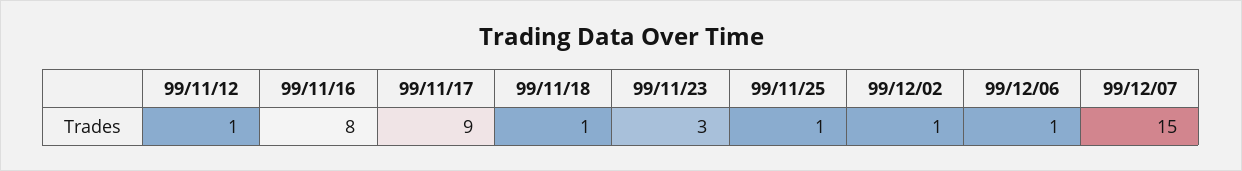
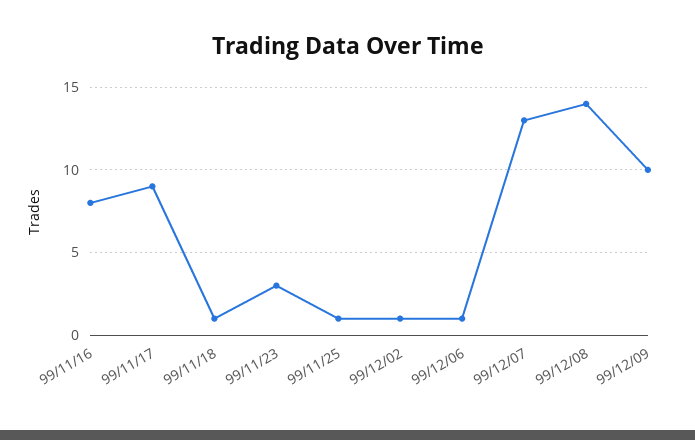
99/11/12: 1 -> none
99/12/07: 15 -> 13
99/12/08: none -> 14
99/12/09: none -> 10

